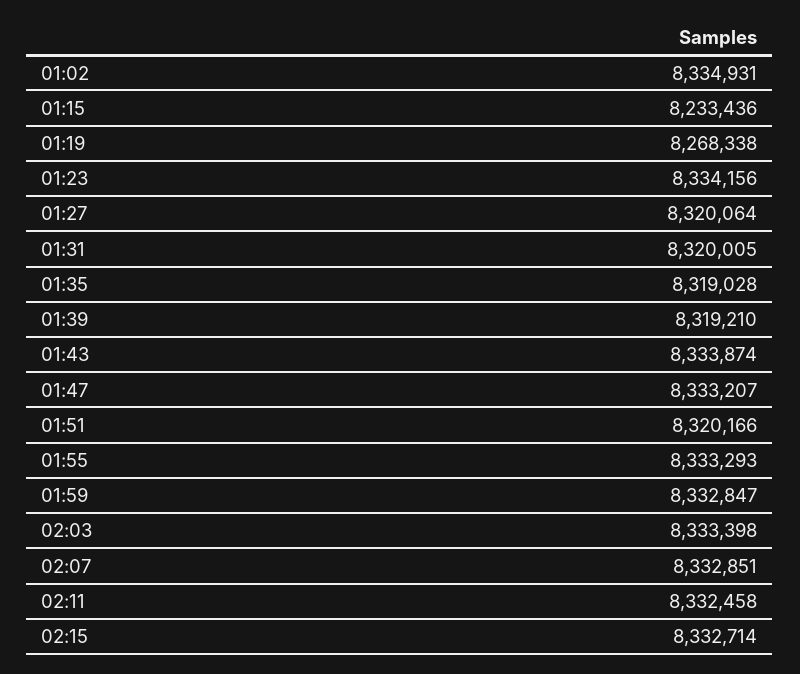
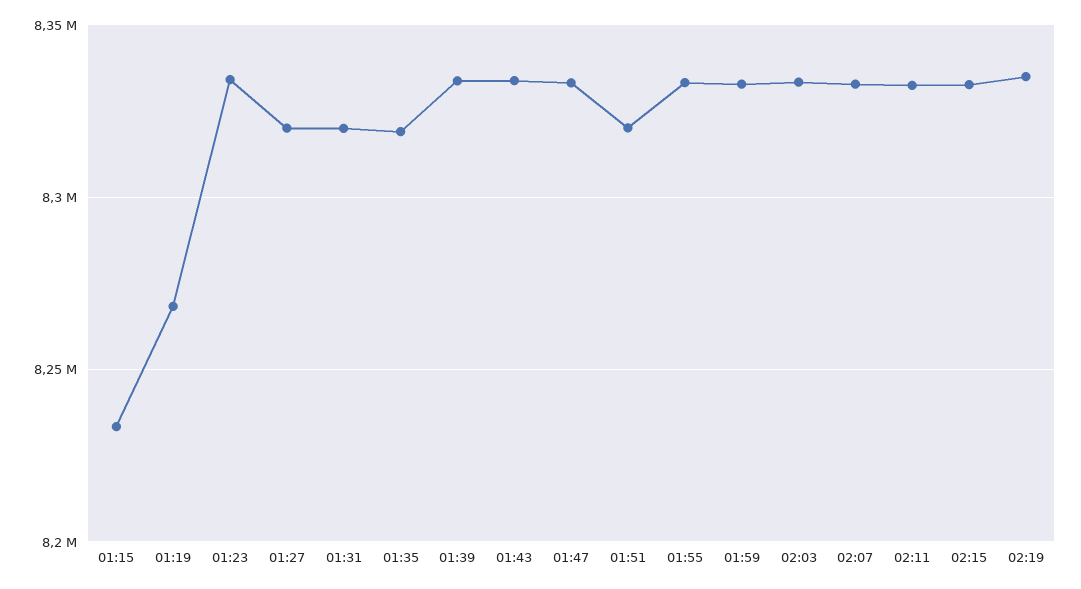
01:02: 8334931 -> none
01:39: 8319210 -> 8335000
02:19: none -> 8335000

